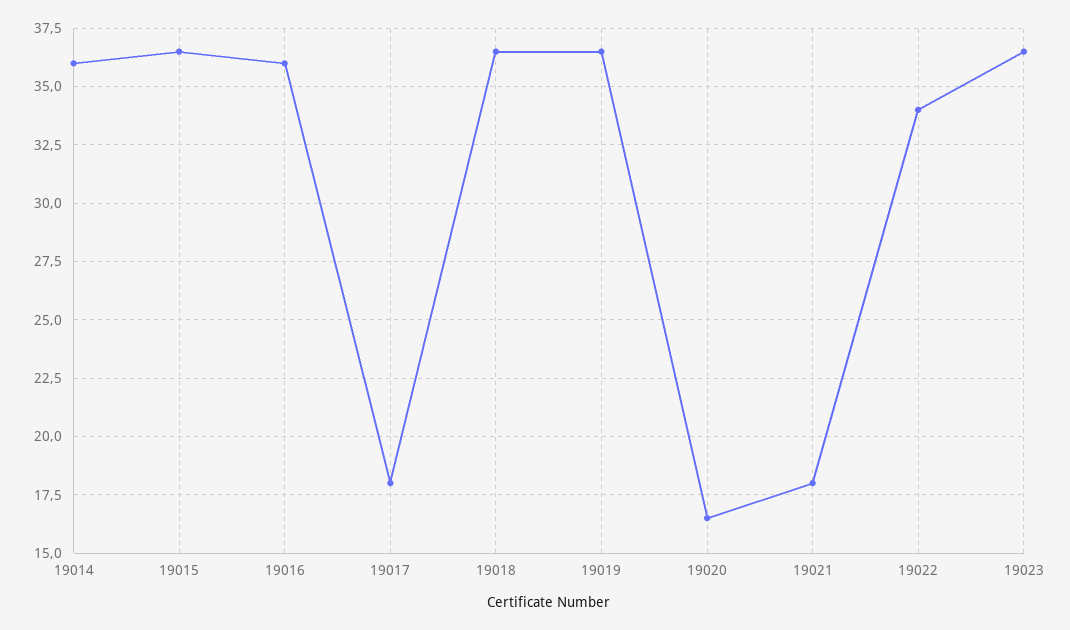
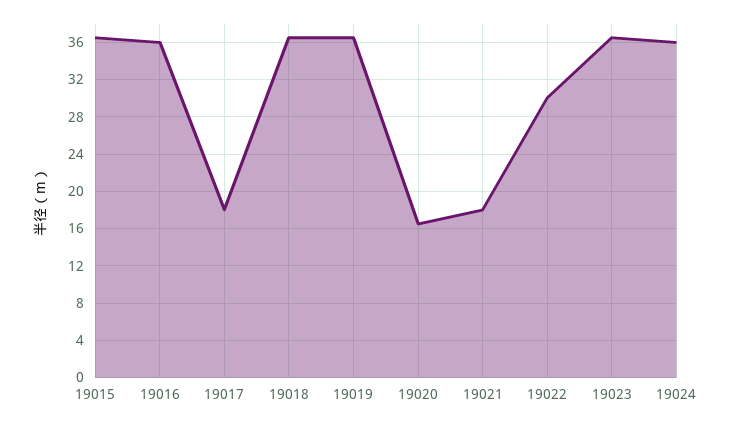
19014: 36 -> none
19022: 34 -> 30
19024: none -> 36

